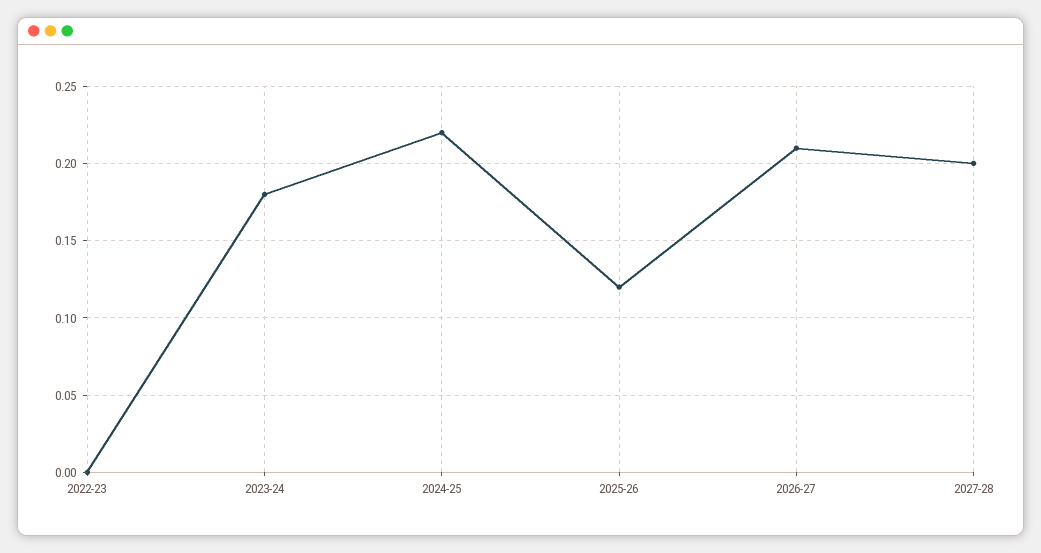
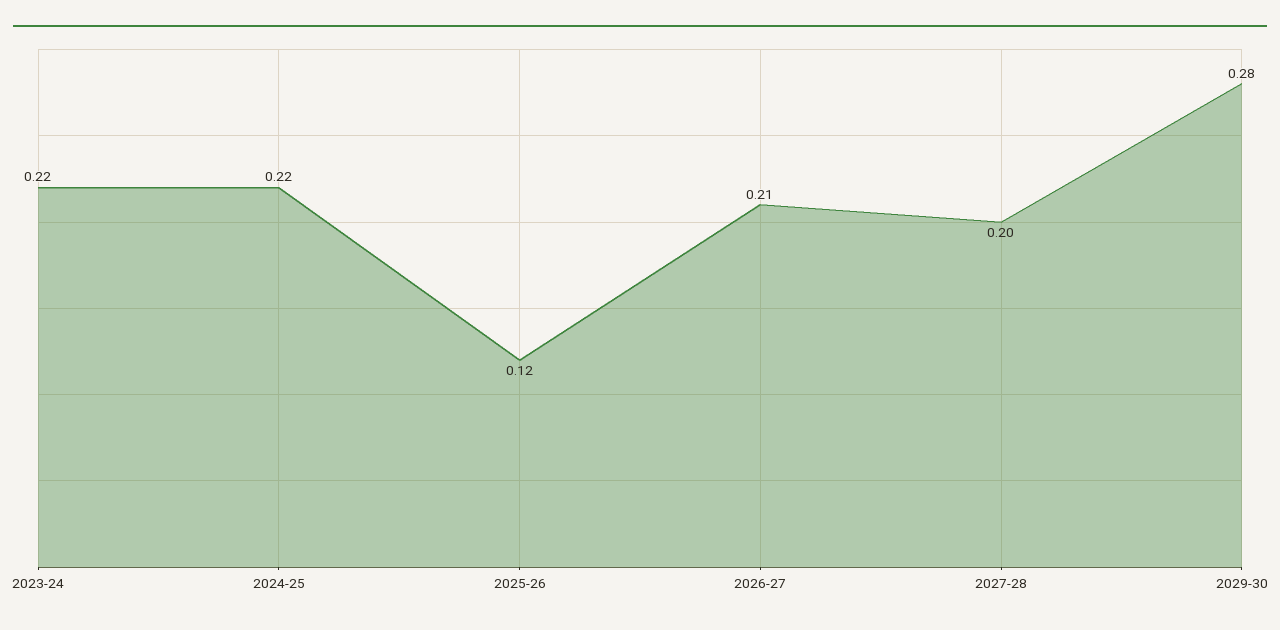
2022-23: 0 -> none
2023-24: 0.18 -> 0.22
2029-30: none -> 0.28

